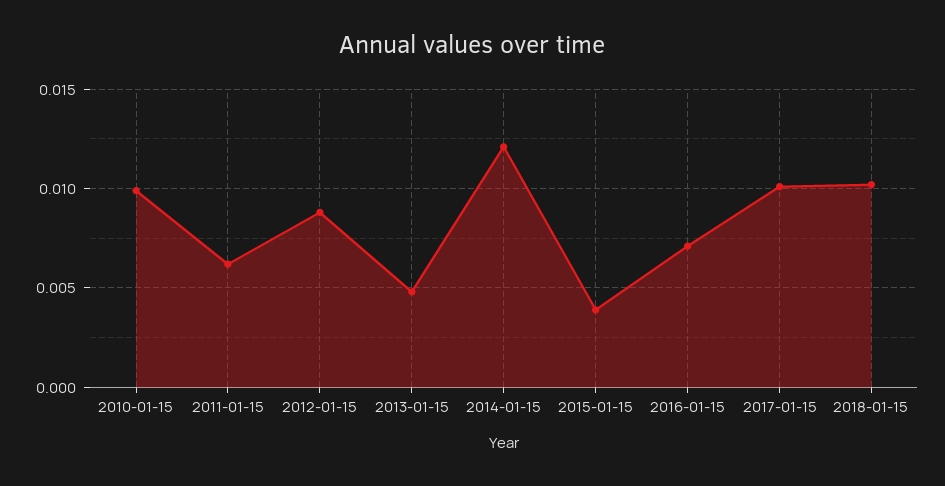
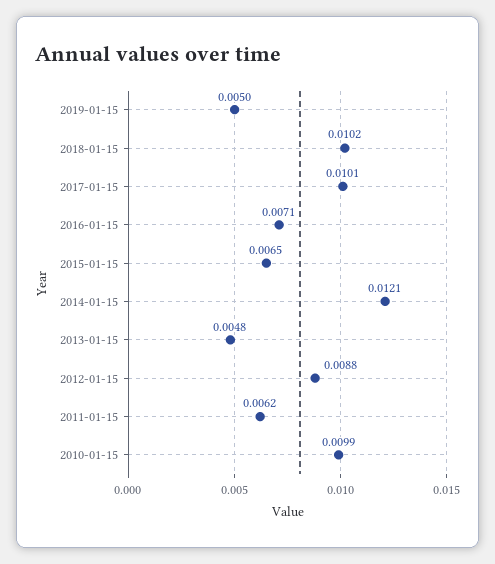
2015-01-15: 0.004 -> 0.0065
2019-01-15: none -> 0.005

